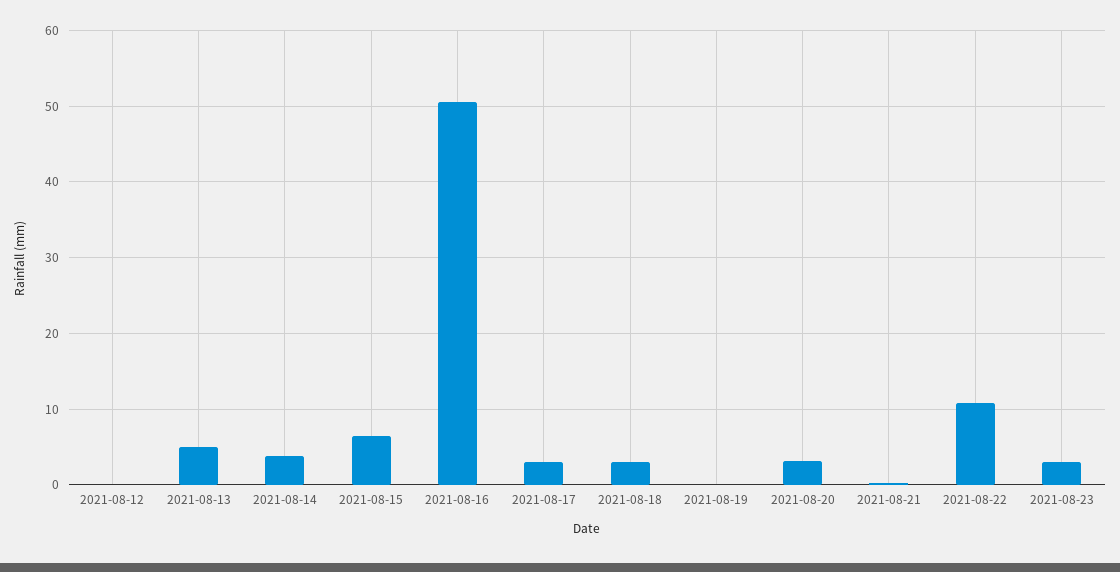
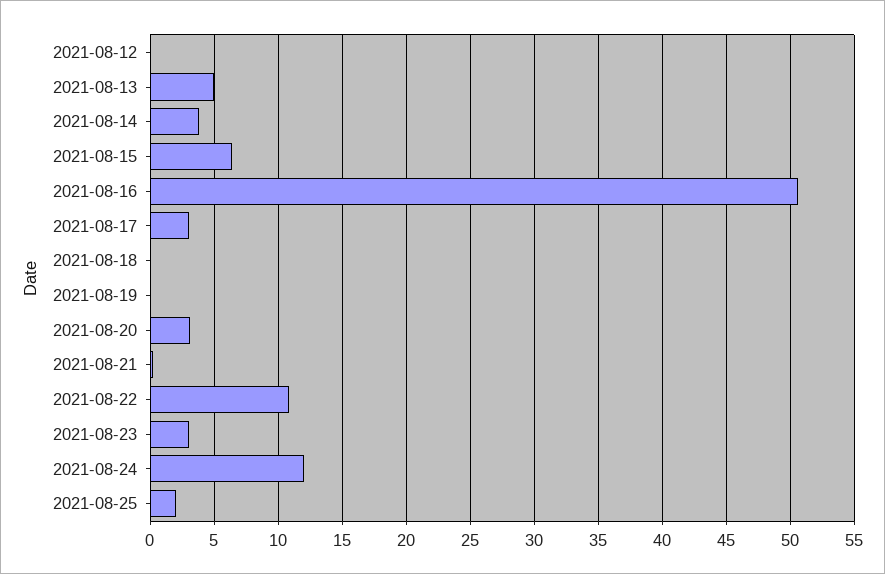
2021-08-18: 3 -> 0
2021-08-24: none -> 12
2021-08-25: none -> 2

